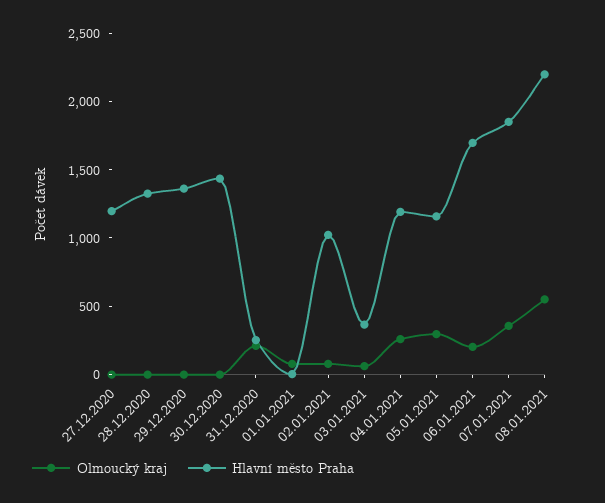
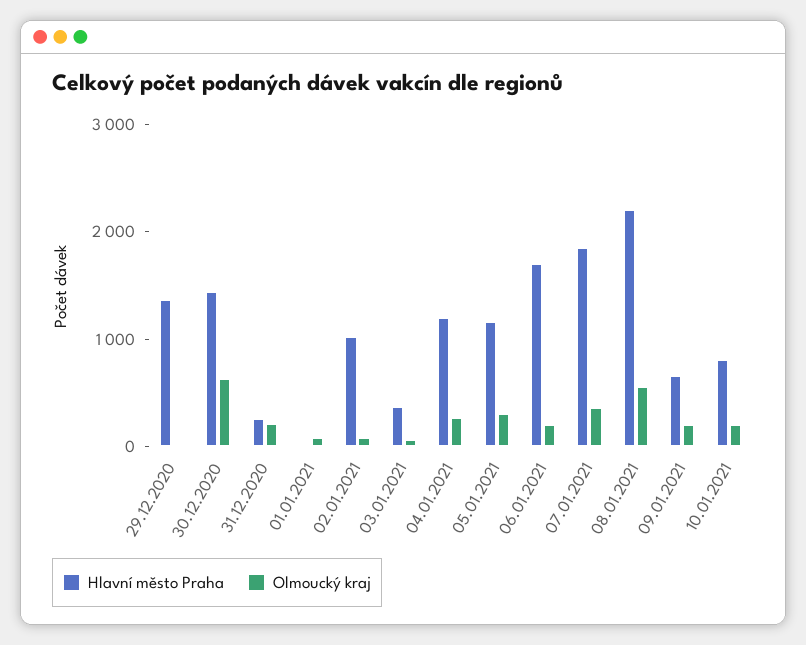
Olmoucký kraj, 27.12.2020: 0 -> none
Hlavní město Praha, 27.12.2020: 1200 -> none
Olmoucký kraj, 28.12.2020: 0 -> none
Hlavní město Praha, 28.12.2020: 1300 -> none
Olmoucký kraj, 30.12.2020: 0 -> 600
Hlavní město Praha, 09.01.2021: none -> 600
Olmoucký kraj, 09.01.2021: none -> 200
Hlavní město Praha, 10.01.2021: none -> 800
Olmoucký kraj, 10.01.2021: none -> 200

